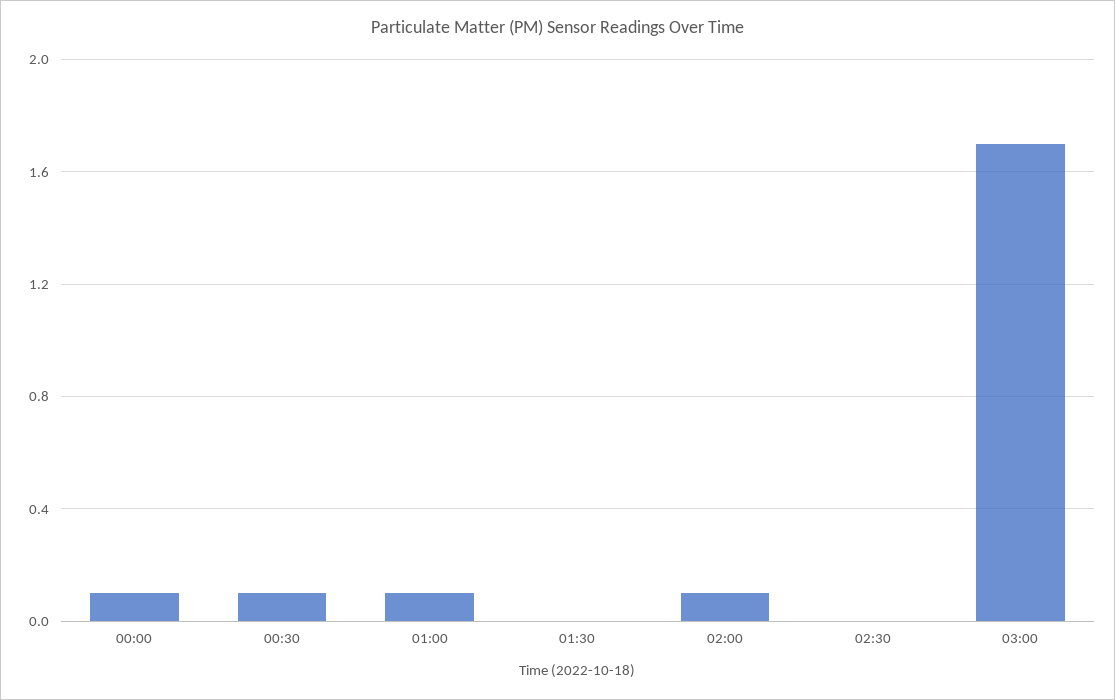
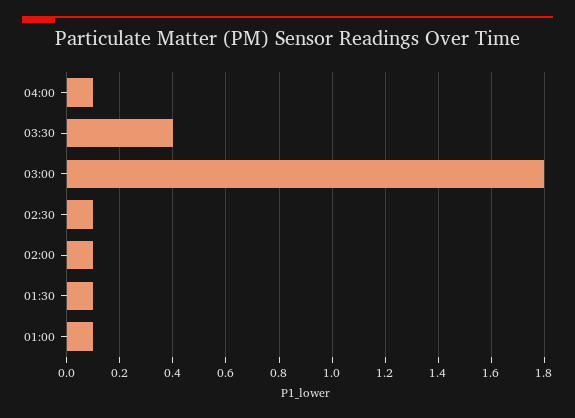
00:00: 0.1 -> none
00:30: 0.1 -> none
01:30: 0 -> 0.1
02:30: 0 -> 0.1
03:00: 1.7 -> 1.8
04:00: none -> 0.1
03:30: none -> 0.4

